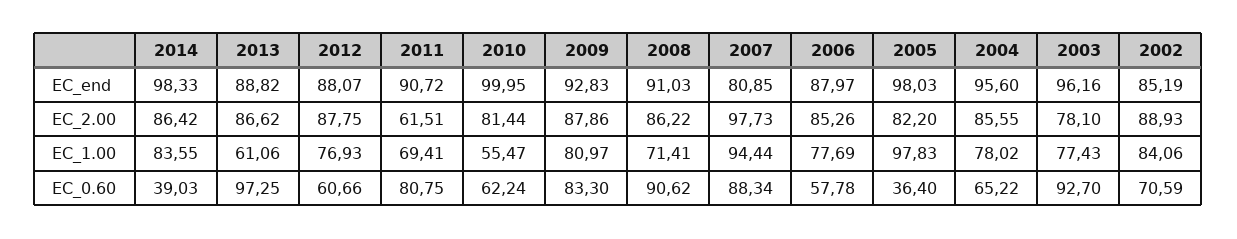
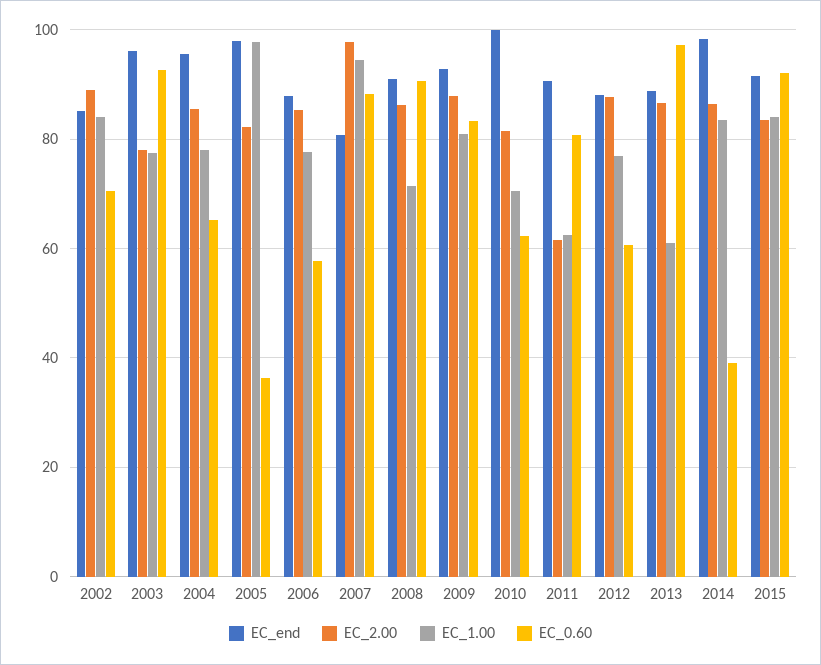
EC_1.00, 2011: 69.41 -> 62
EC_1.00, 2010: 55.47 -> 70
EC_end, 2015: none -> 92
EC_2.00, 2015: none -> 84
EC_1.00, 2015: none -> 84
EC_0.60, 2015: none -> 92

